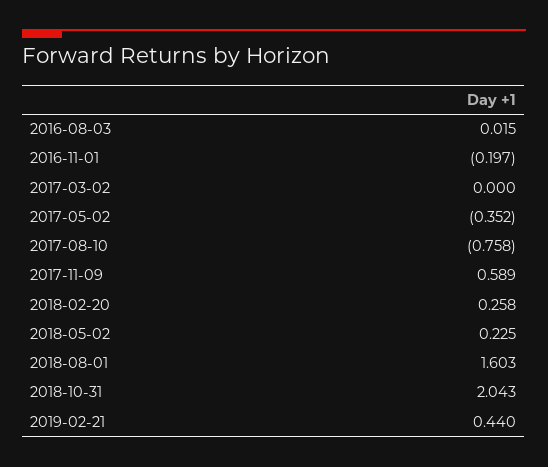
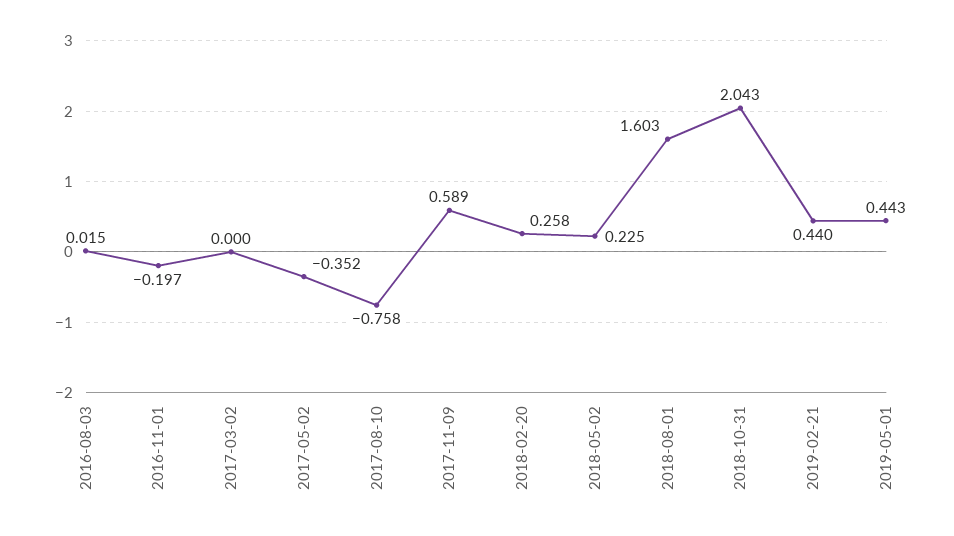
2019-05-01: none -> 0.443

